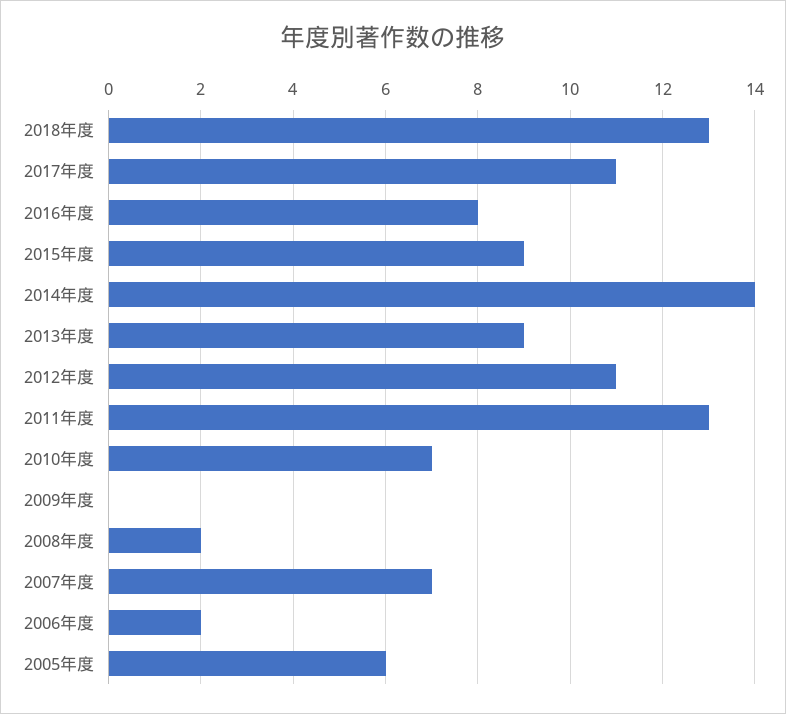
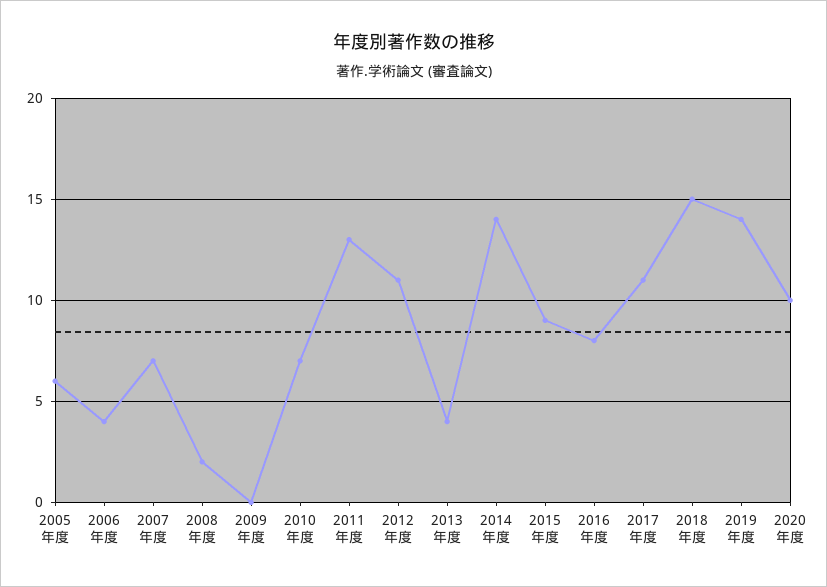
2018年度: 13 -> 15
2013年度: 9 -> 4
2006年度: 2 -> 4
2019年度: none -> 14
2020年度: none -> 10

